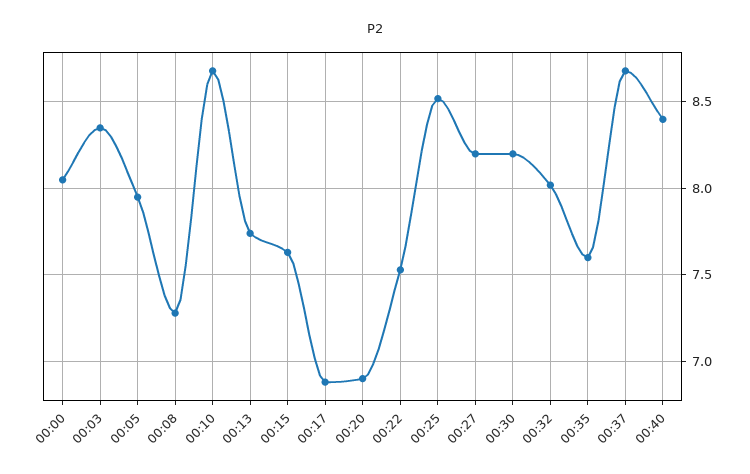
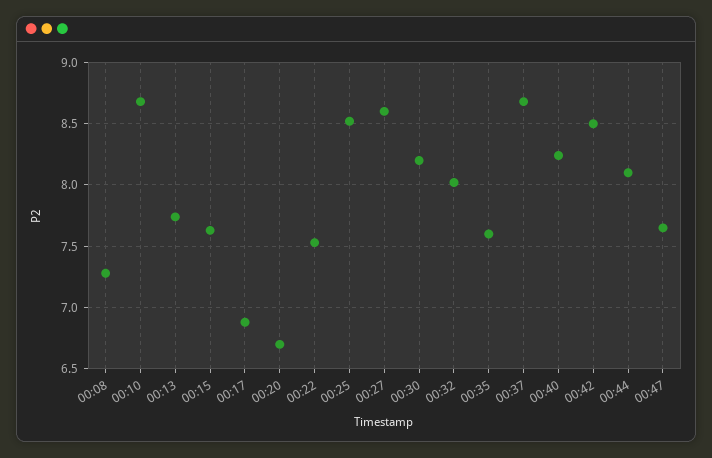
00:00: 8.05 -> none
00:03: 8.35 -> none
00:05: 7.95 -> none
00:20: 6.9 -> 6.7
00:27: 8.2 -> 8.6
00:40: 8.4 -> 8.25
00:42: none -> 8.5
00:44: none -> 8.1
00:47: none -> 7.65

